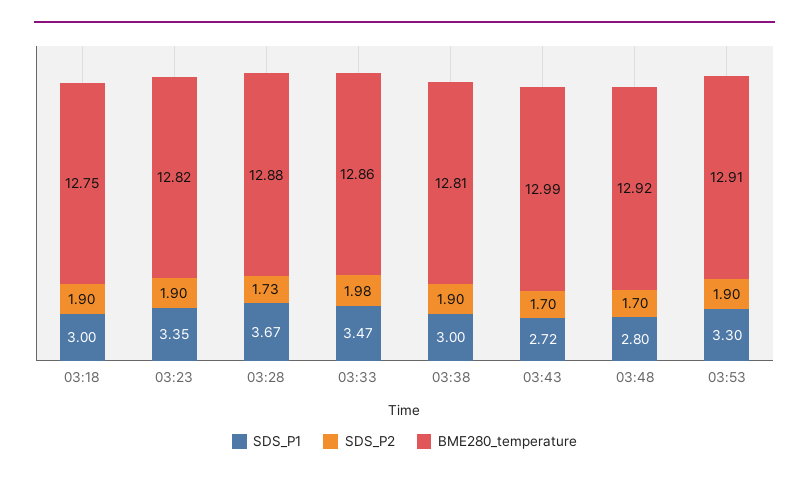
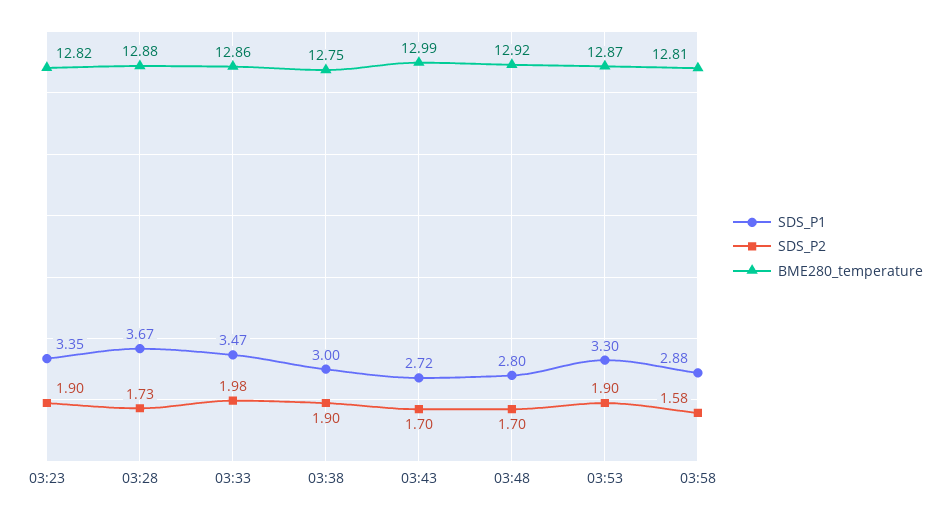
SDS_P1, 03:18: 3 -> none
SDS_P2, 03:18: 1.9 -> none
BME280_temperature, 03:18: 12.75 -> none
BME280_temperature, 03:38: 12.81 -> 12.75
BME280_temperature, 03:53: 12.91 -> 12.87
SDS_P1, 03:58: none -> 2.88
SDS_P2, 03:58: none -> 1.58
BME280_temperature, 03:58: none -> 12.81

